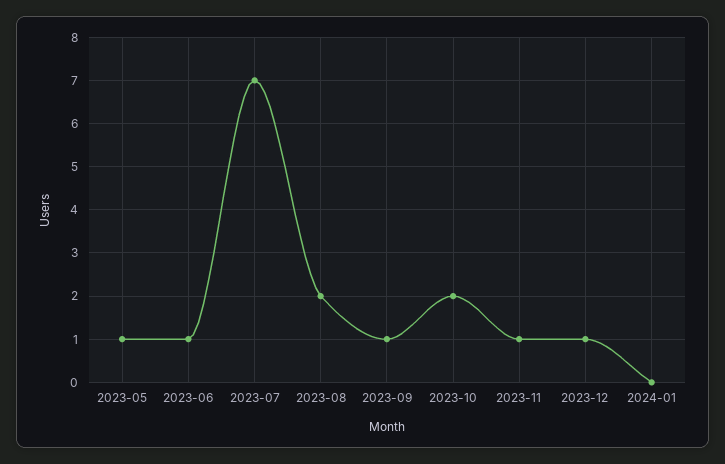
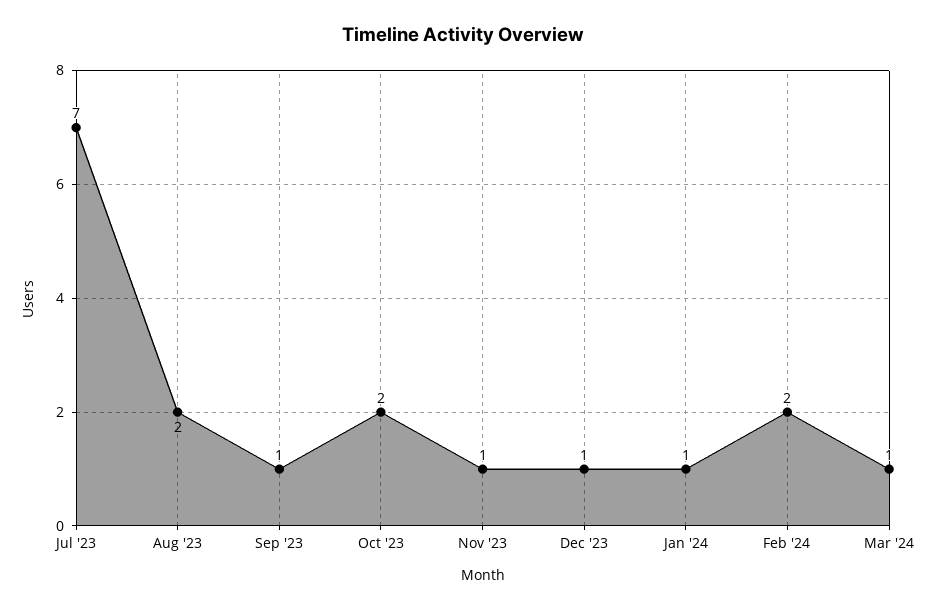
2023-05: 1 -> none
2023-06: 1 -> none
2024-01: 0 -> 1
Feb '24: none -> 2
Mar '24: none -> 1

